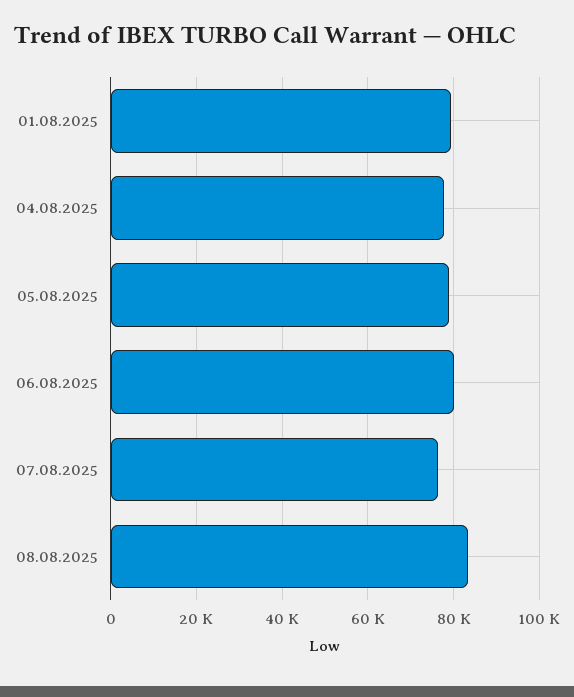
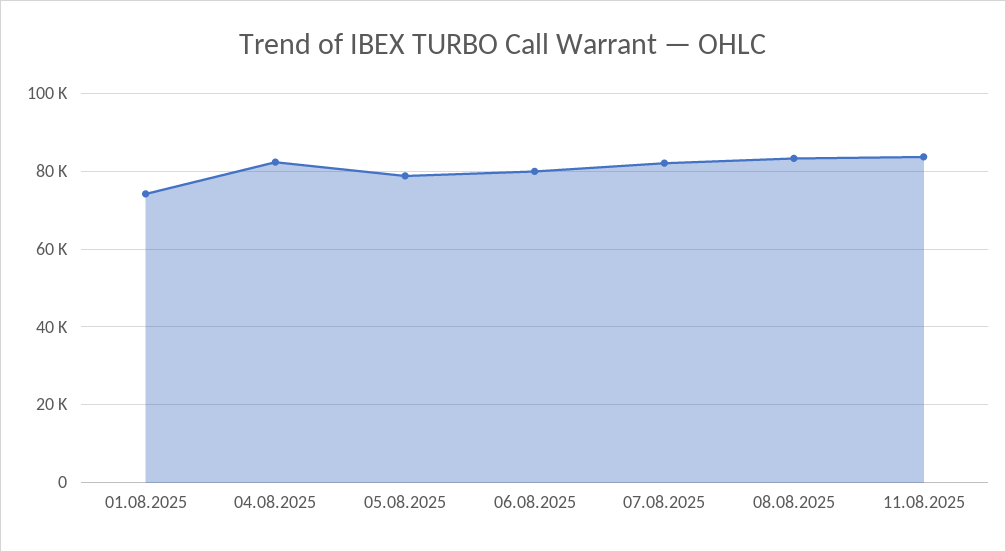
01.08.2025: 80000 -> 74000
04.08.2025: 78000 -> 82000
07.08.2025: 76000 -> 82000
11.08.2025: none -> 84000

